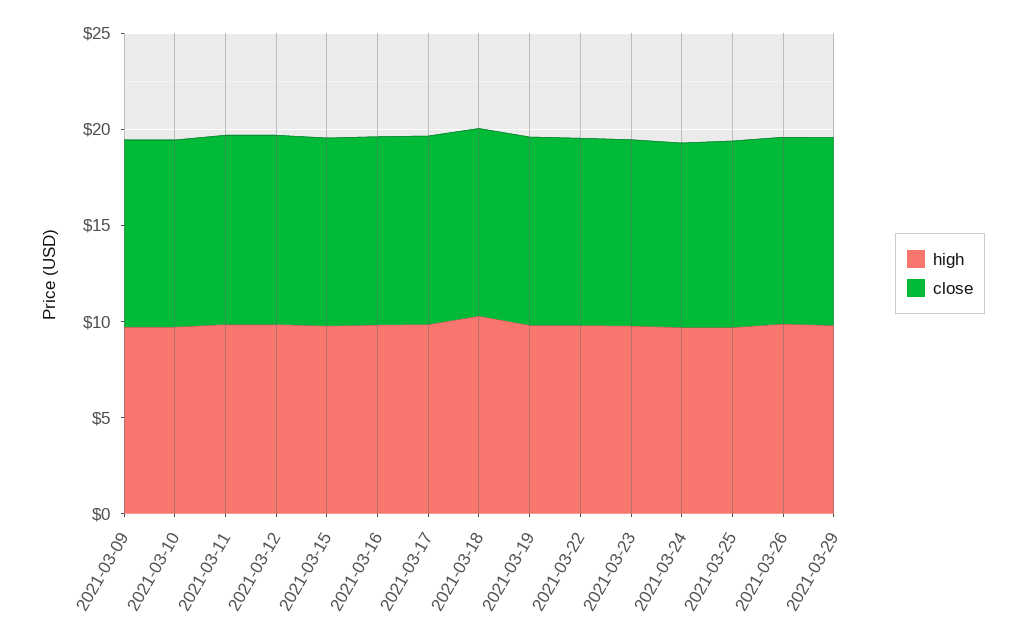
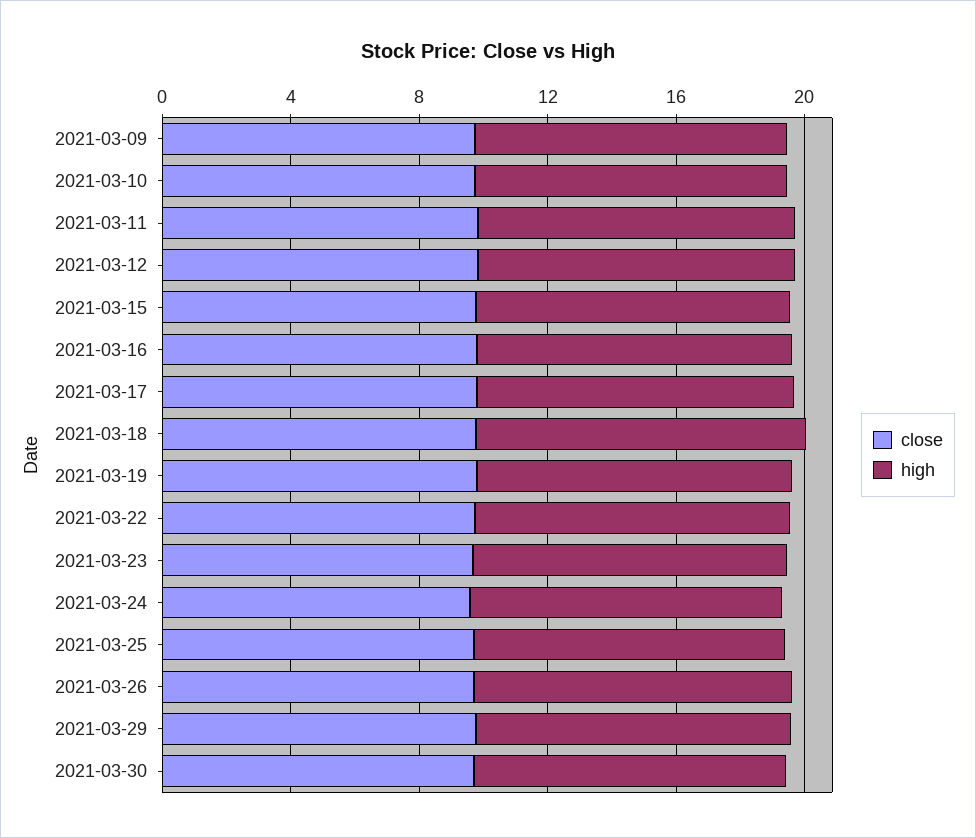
close, 2021-03-30: none -> 10
high, 2021-03-30: none -> 10

